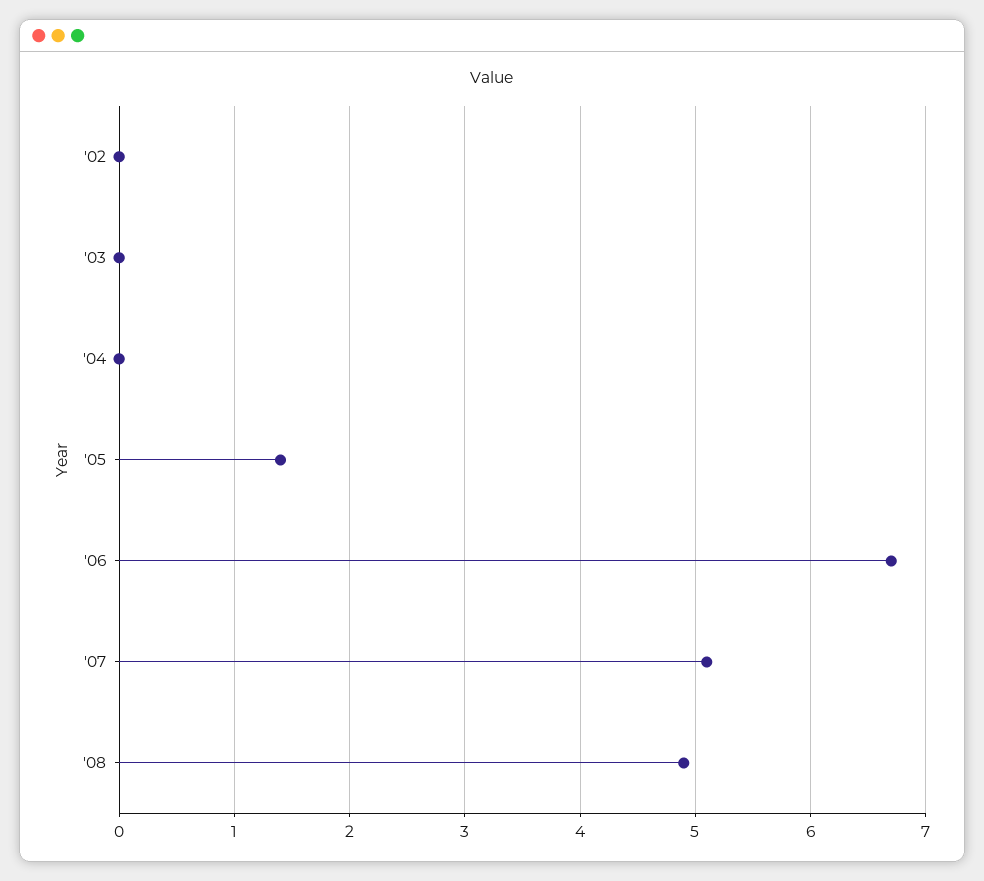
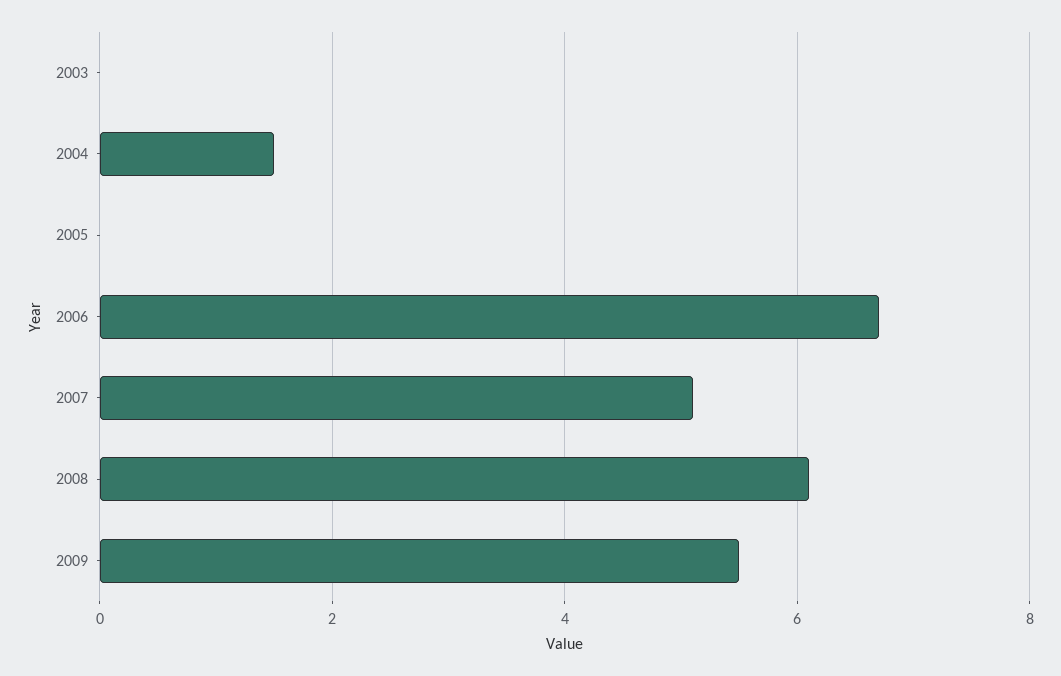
'02: 0 -> none
'04: 0 -> 1.5
'05: 1.4 -> 0
'08: 4.9 -> 6
2009: none -> 5.5

